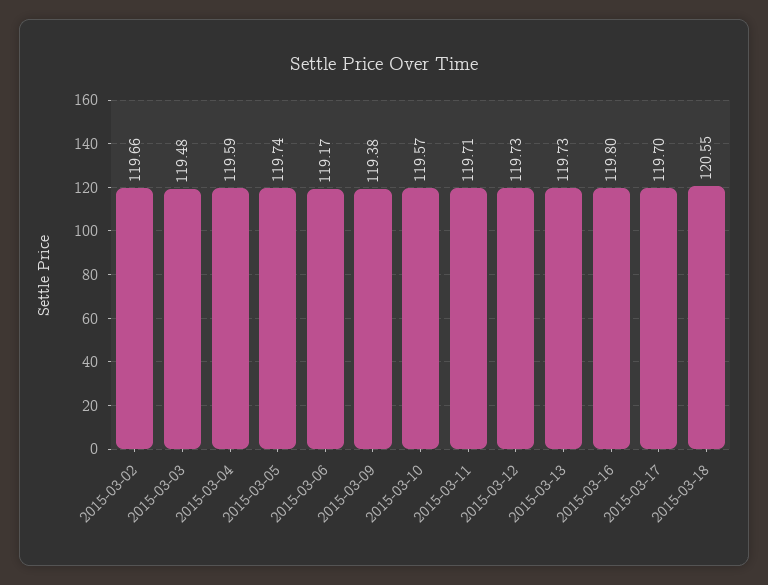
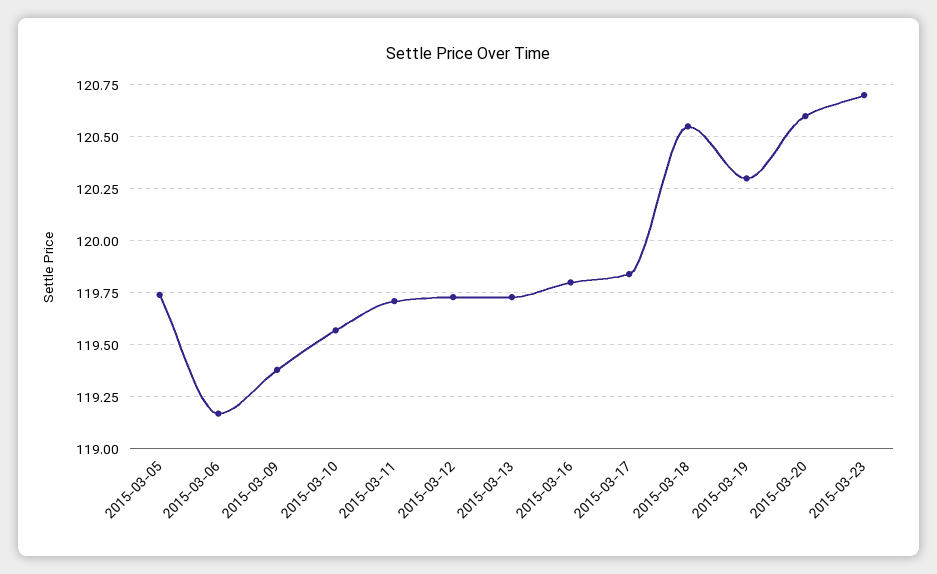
2015-03-02: 119.66 -> none
2015-03-03: 119.48 -> none
2015-03-04: 119.59 -> none
2015-03-17: 119.7 -> 119.85
2015-03-19: none -> 120.3
2015-03-20: none -> 120.6
2015-03-23: none -> 120.7

